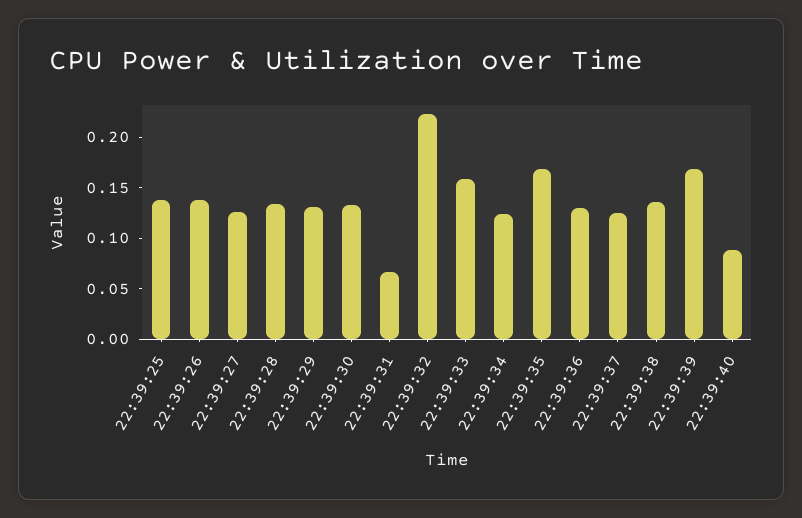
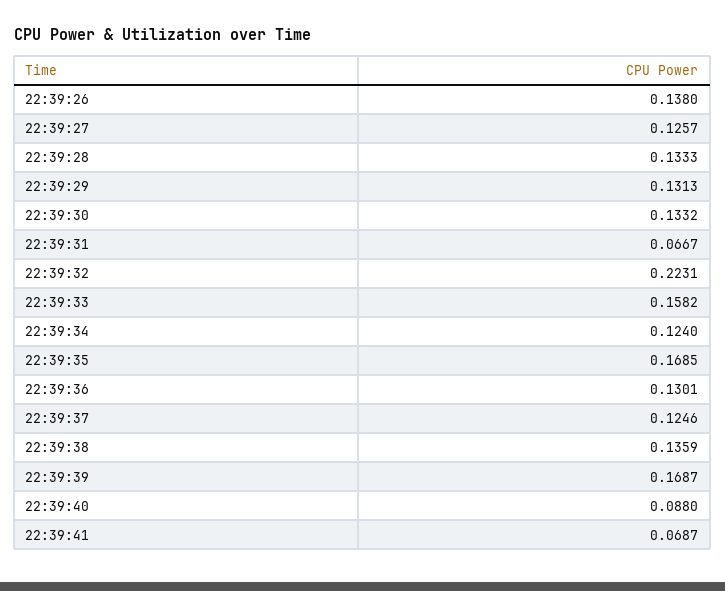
22:39:25: 0.14 -> none
22:39:41: none -> 0.0687

